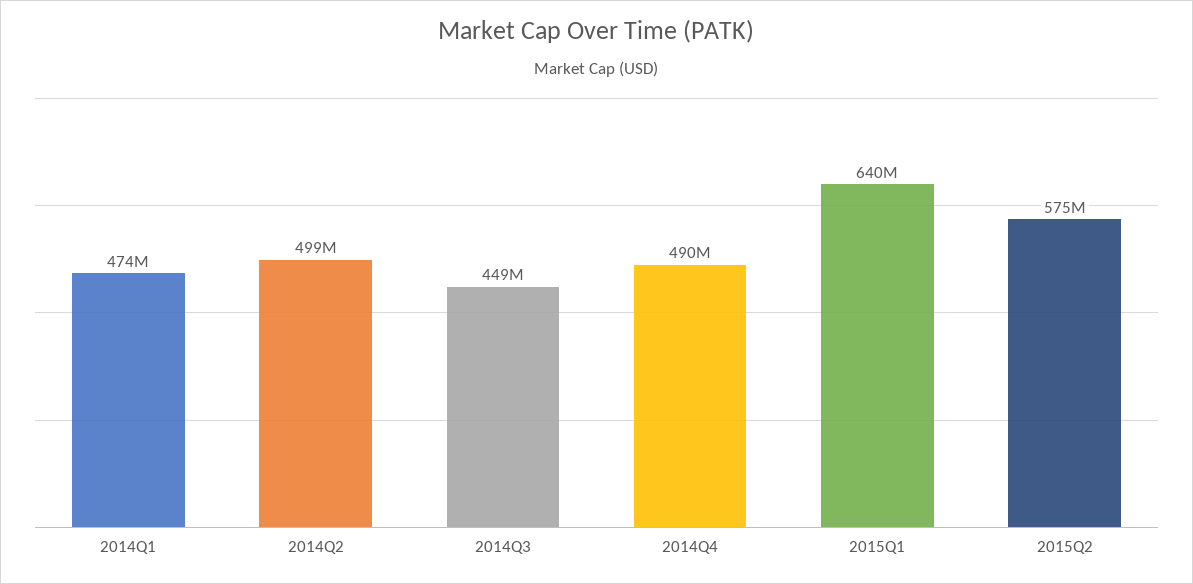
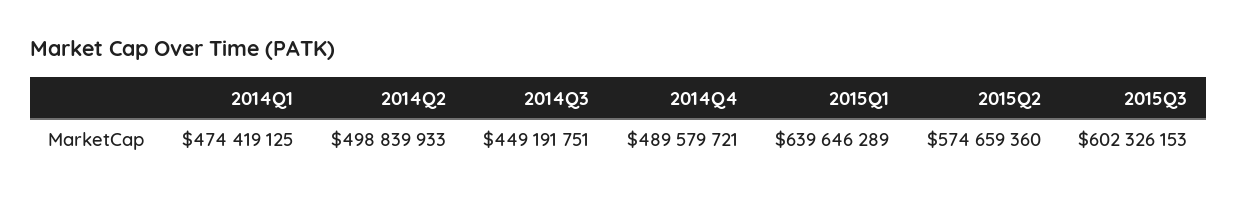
2015Q3: none -> 602326153

